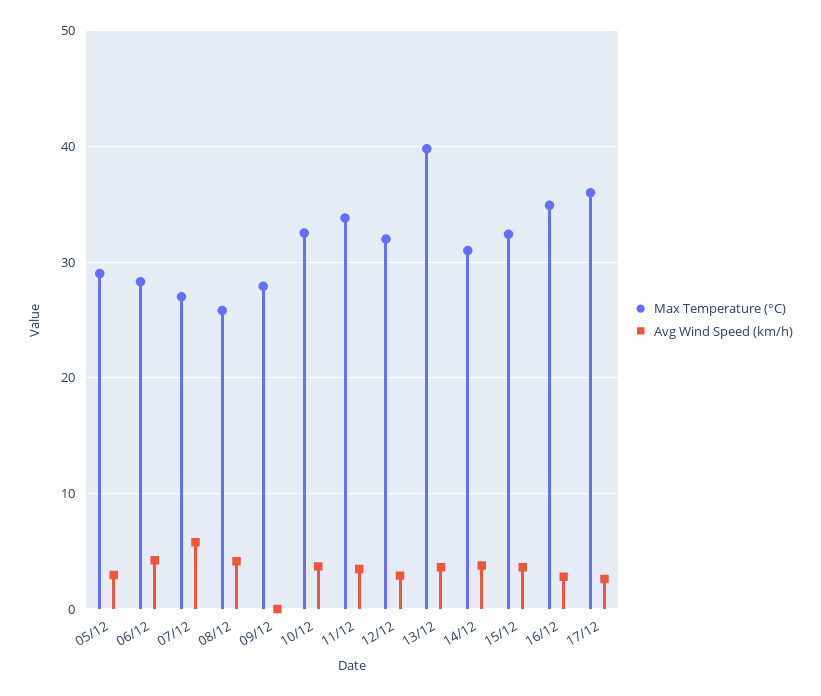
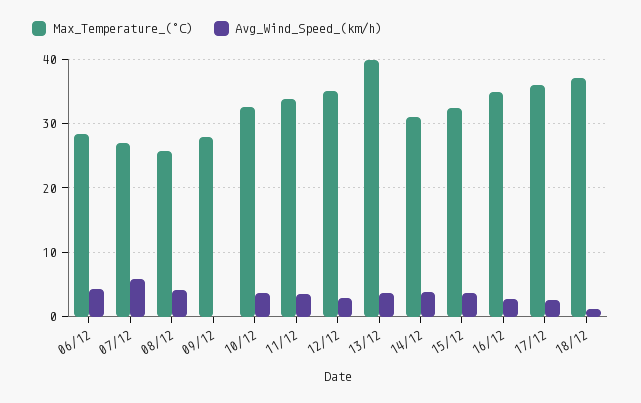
Max Temperature (°C), 05/12: 29 -> none
Avg Wind Speed (km/h), 05/12: 3 -> none
Max Temperature (°C), 12/12: 32 -> 35
Max Temperature (°C), 18/12: none -> 37
Avg Wind Speed (km/h), 18/12: none -> 1

